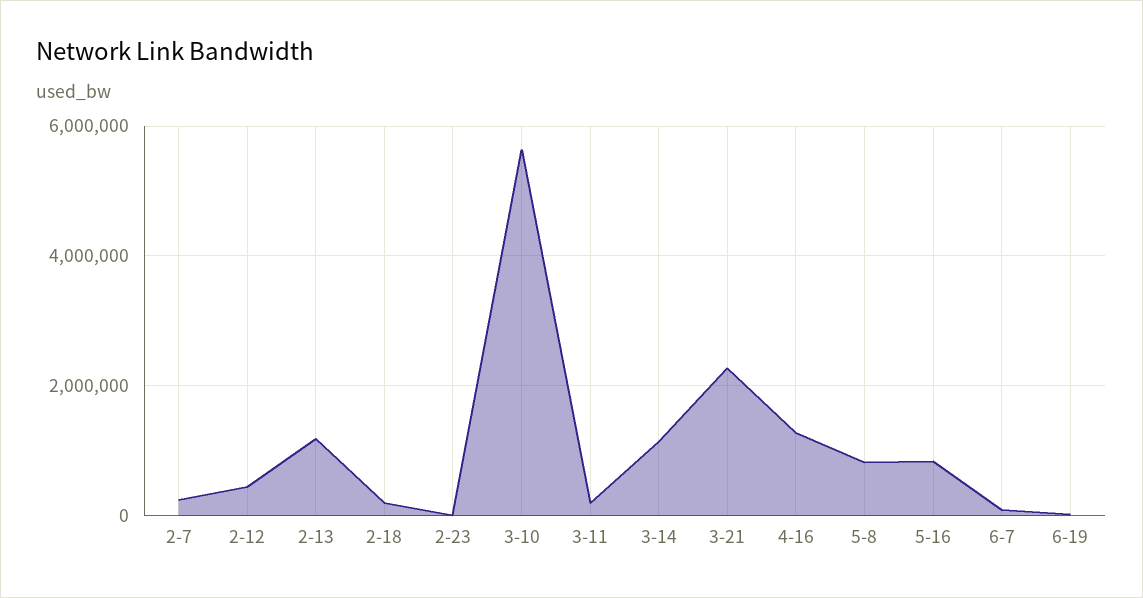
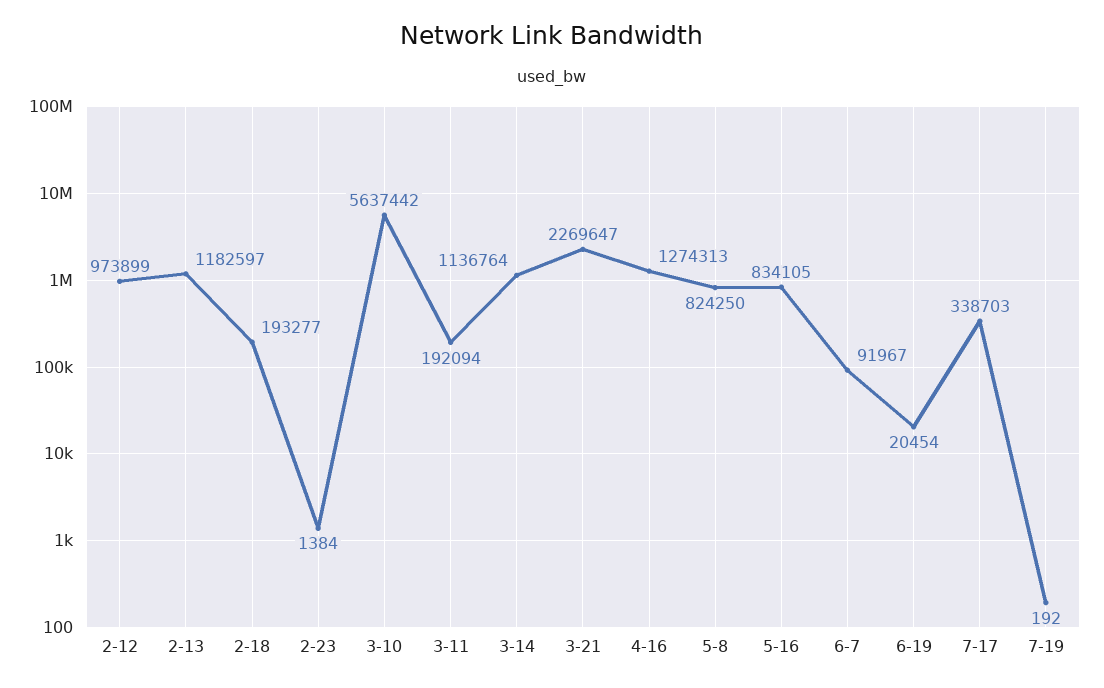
2-7: 200000 -> none
2-12: 400000 -> 973899
7-17: none -> 338703
7-19: none -> 192

